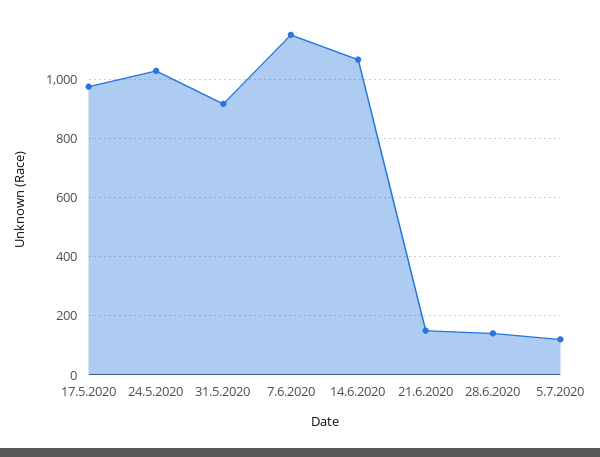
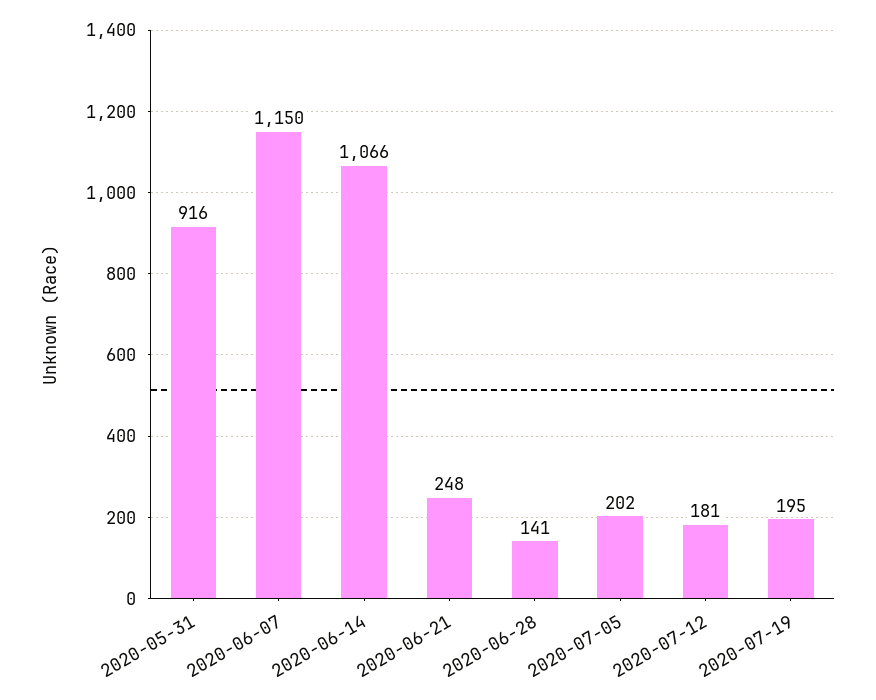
17.5.2020: 975 -> none
24.5.2020: 1025 -> none
21.6.2020: 150 -> 248
5.7.2020: 125 -> 202
2020-07-12: none -> 181
2020-07-19: none -> 195

